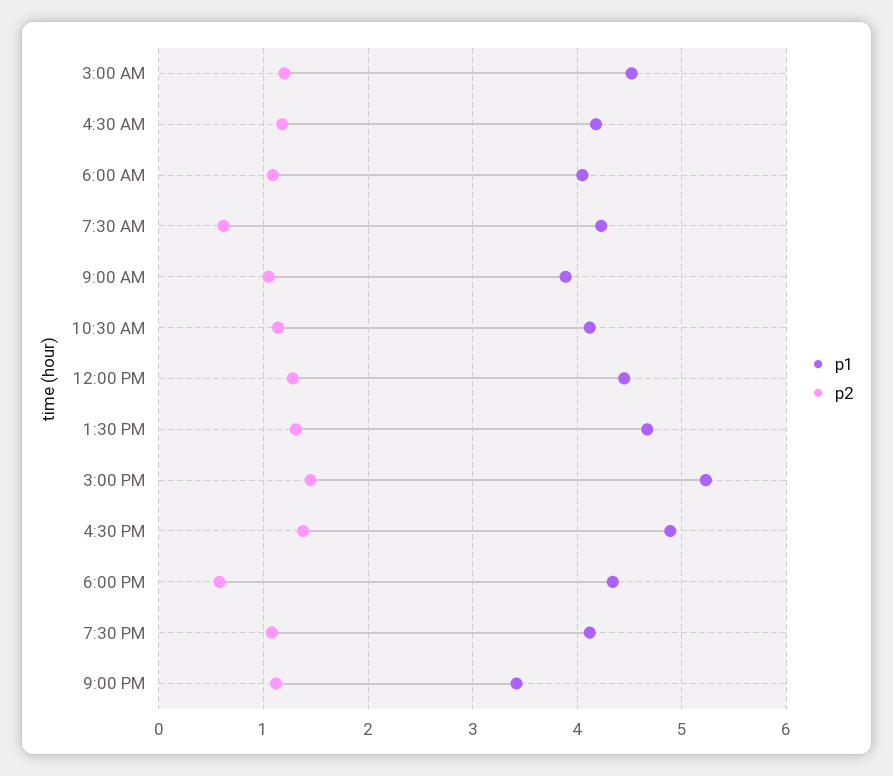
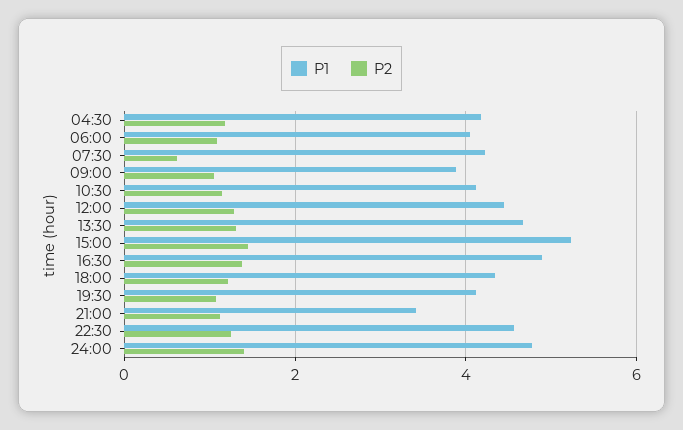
p1, 3:00 AM: 4.5 -> none
p2, 3:00 AM: 1.2 -> none
p2, 6:00 PM: 0.6 -> 1.2
p1, 22:30: none -> 4.6
p2, 22:30: none -> 1.2
p1, 24:00: none -> 4.8
p2, 24:00: none -> 1.4

